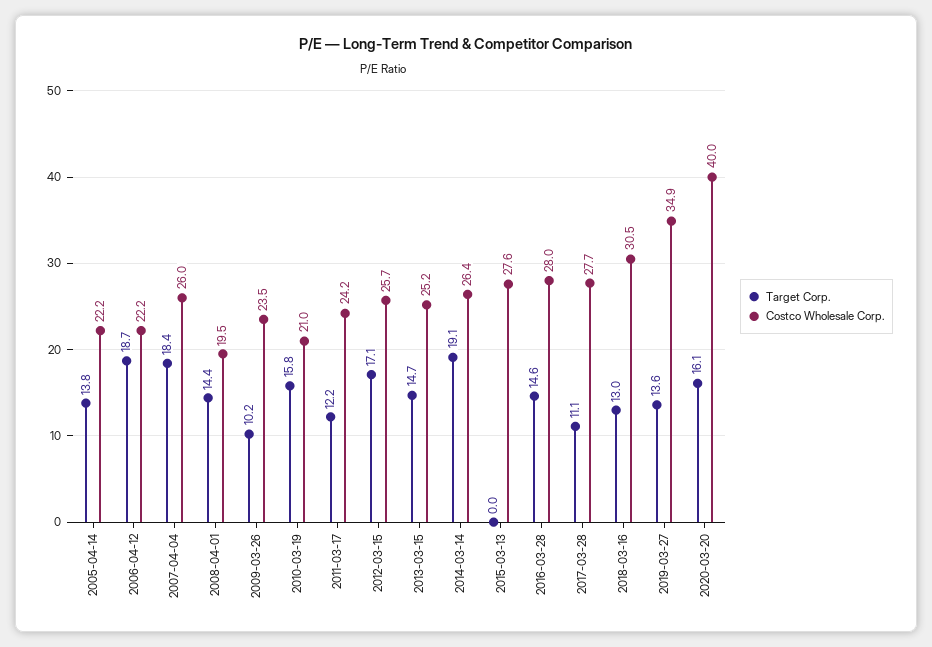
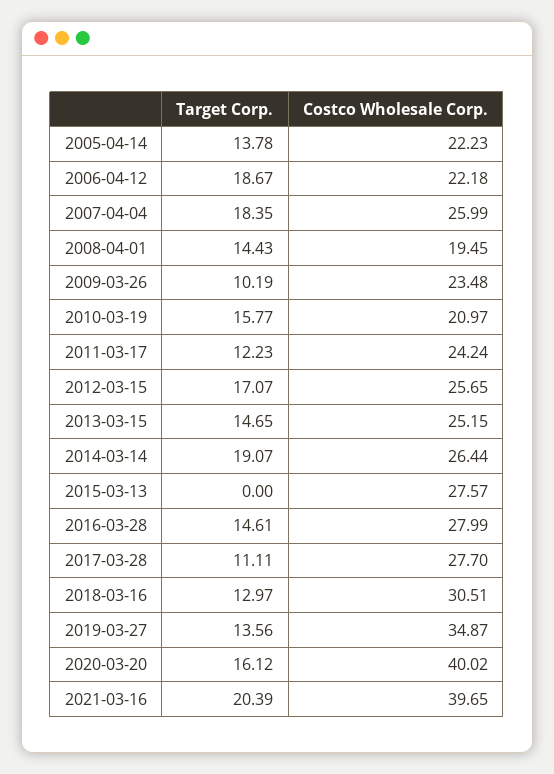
Target Corp., 2021-03-16: none -> 20.39
Costco Wholesale Corp., 2021-03-16: none -> 39.65

